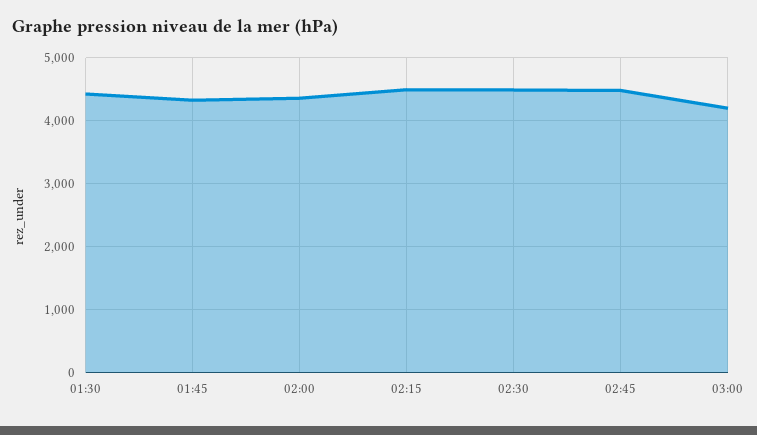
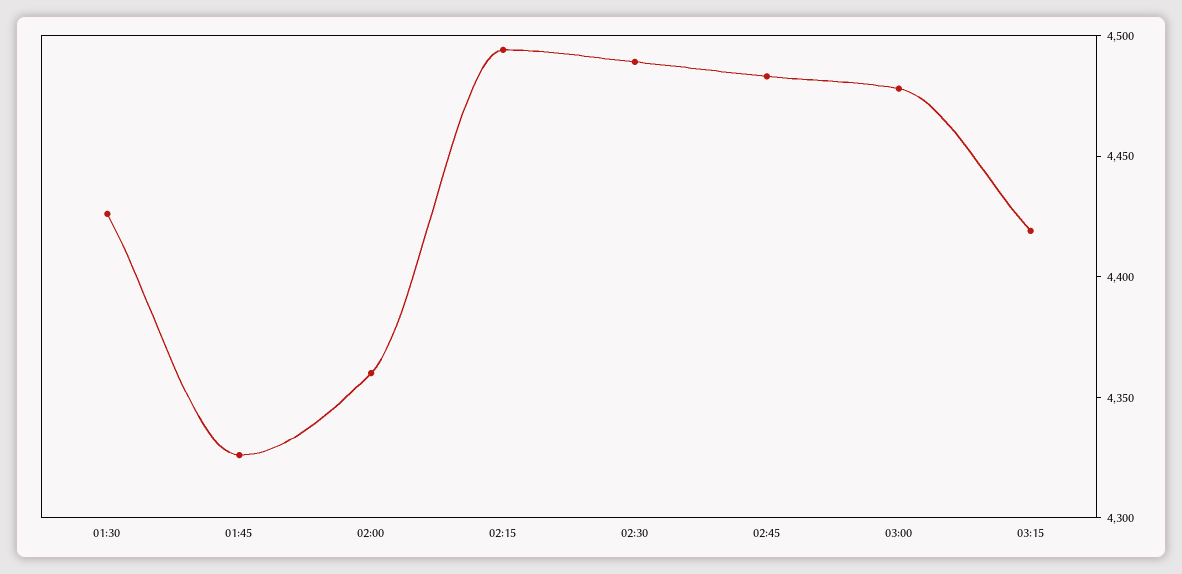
03:00: 4200 -> 4480
03:15: none -> 4420

